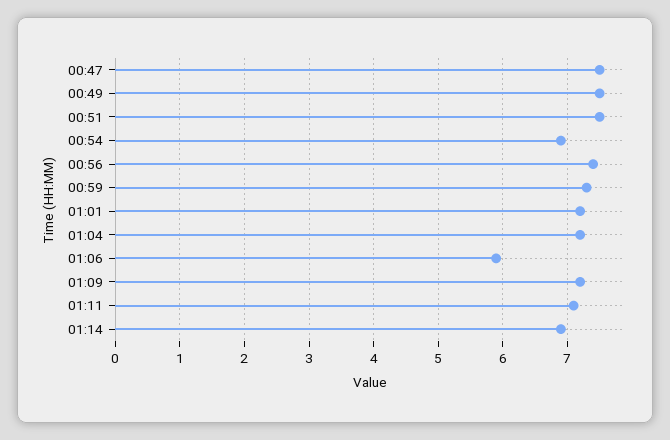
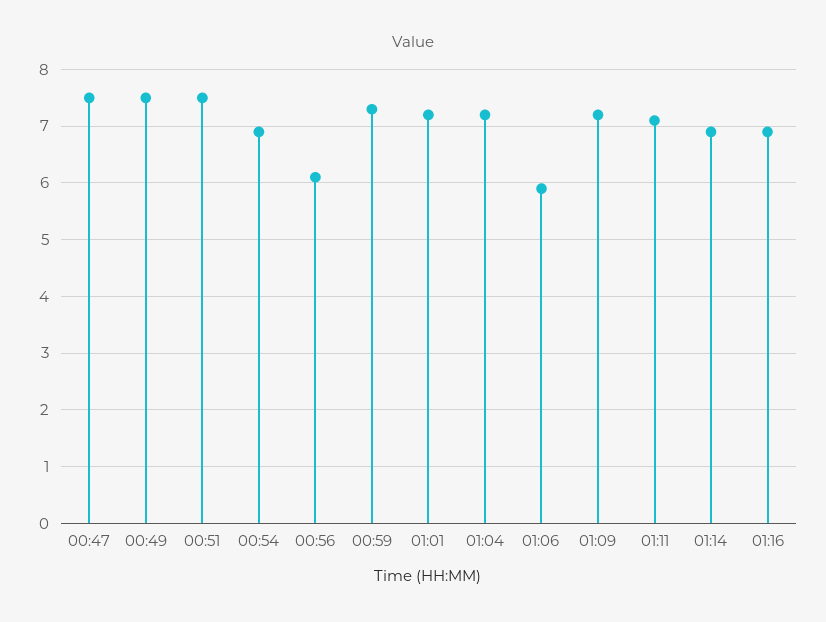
00:56: 7.4 -> 6
01:16: none -> 7

